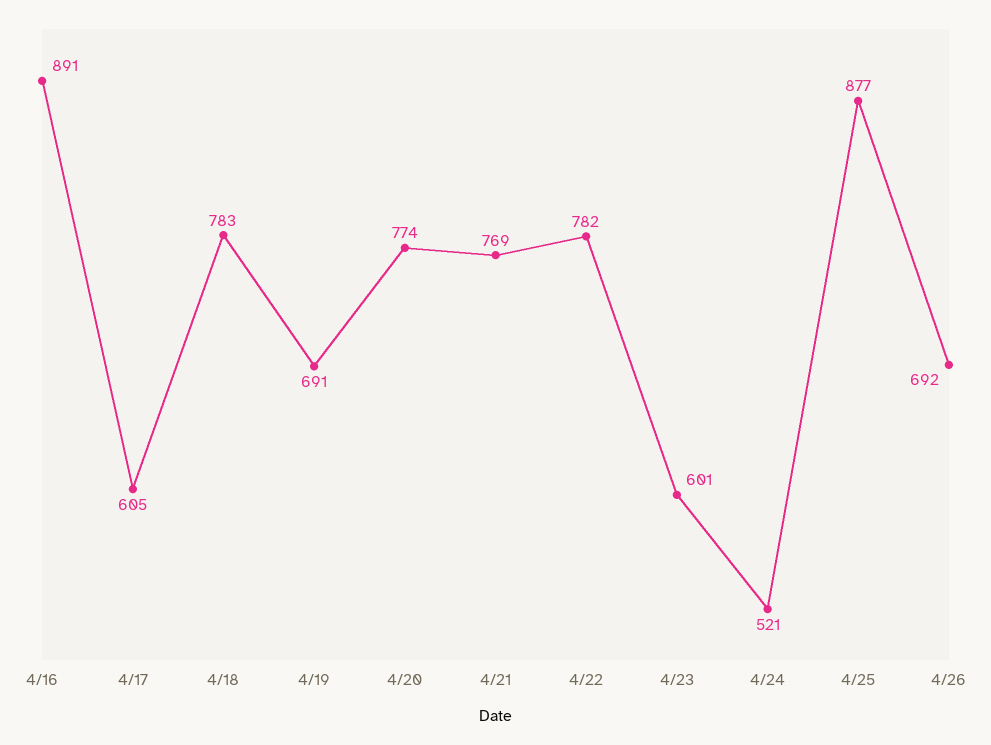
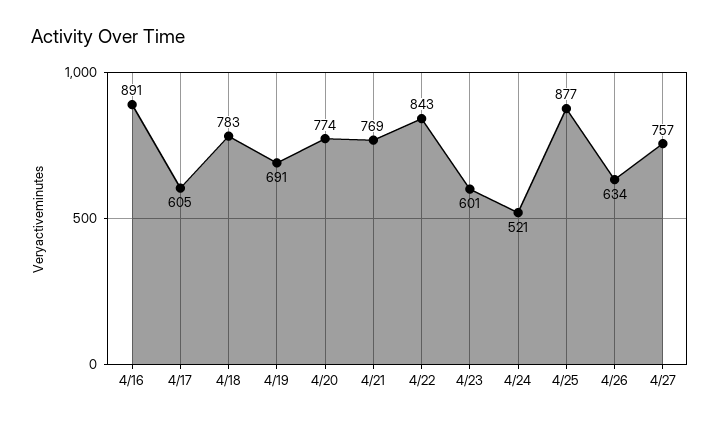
4/22: 782 -> 843
4/26: 692 -> 634
4/27: none -> 757

